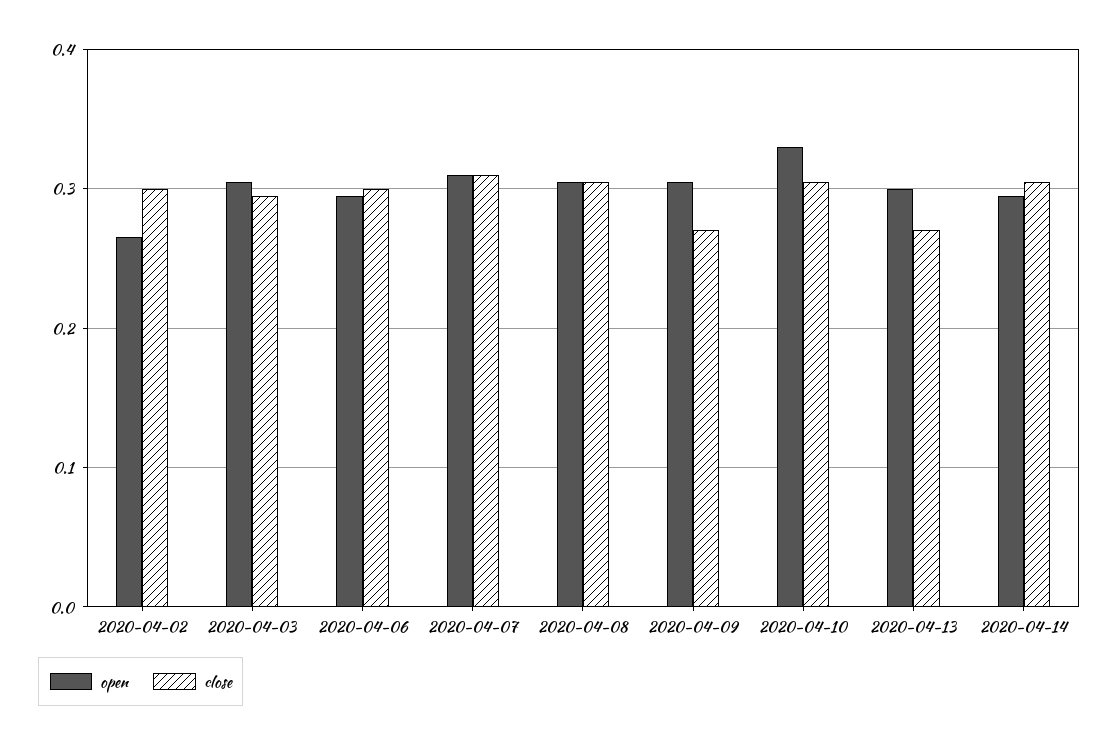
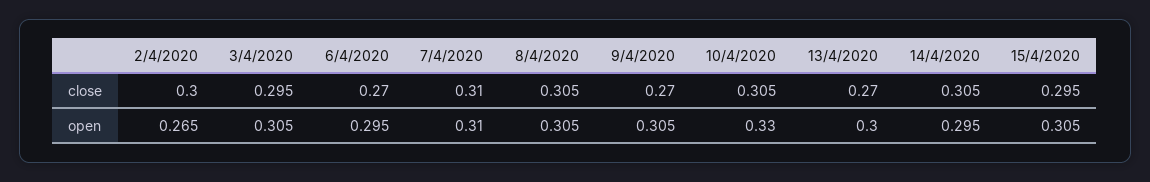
close, 2020-04-06: 0.3 -> 0.27
close, 15/4/2020: none -> 0.295
open, 15/4/2020: none -> 0.305

